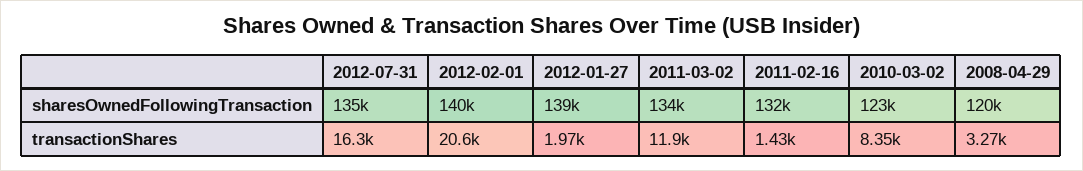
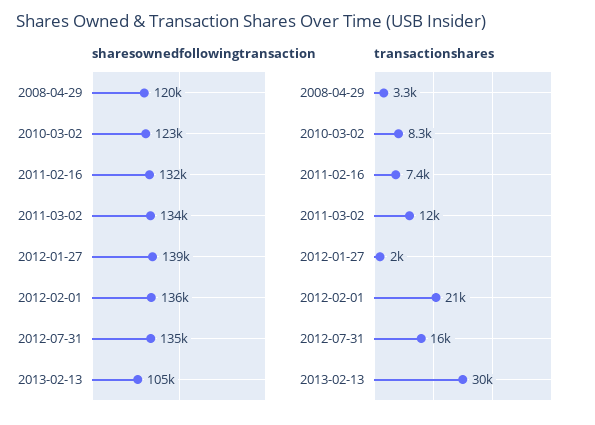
sharesOwnedFollowingTransaction, 2012-02-01: 140000 -> 136000
transactionShares, 2011-02-16: 1430 -> 7400
sharesOwnedFollowingTransaction, 2013-02-13: none -> 105000
transactionShares, 2013-02-13: none -> 30000

